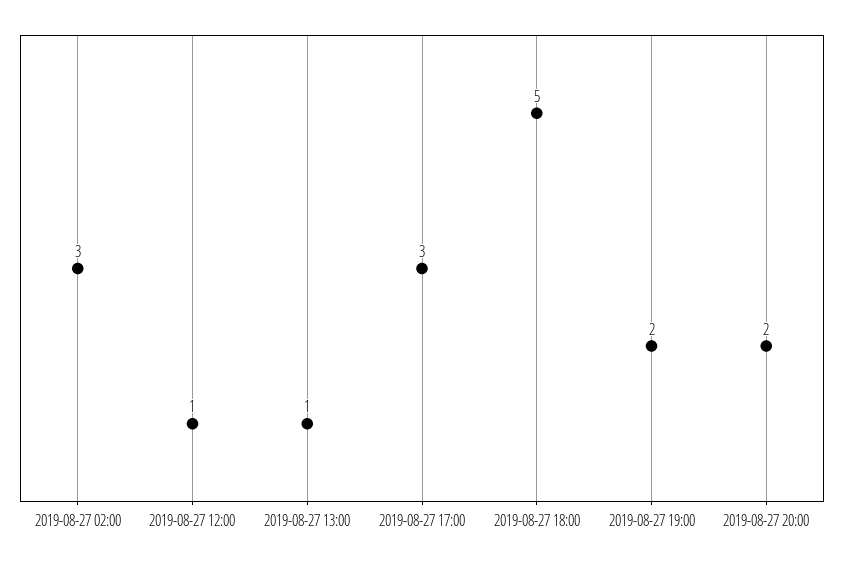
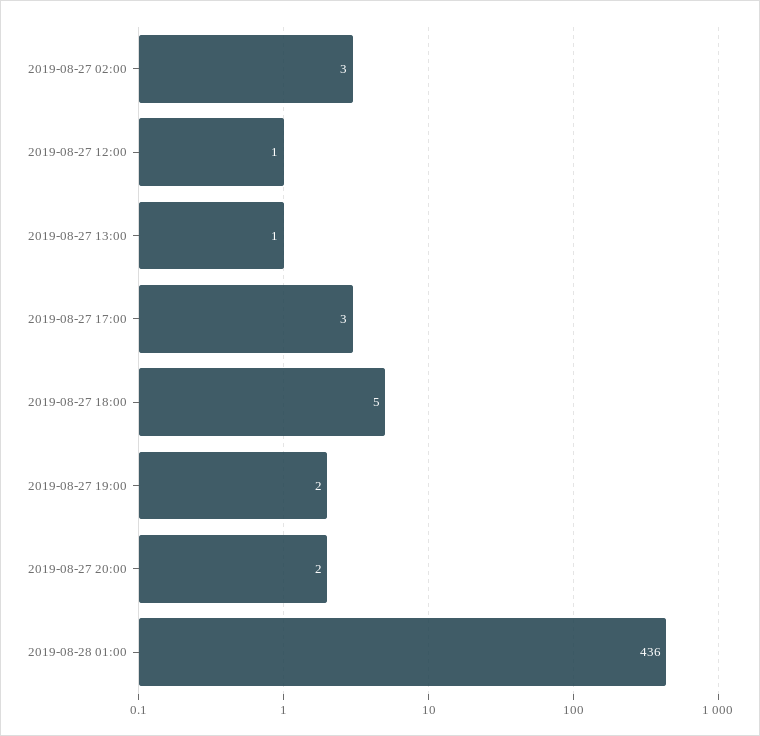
2019-08-28 01:00: none -> 436

